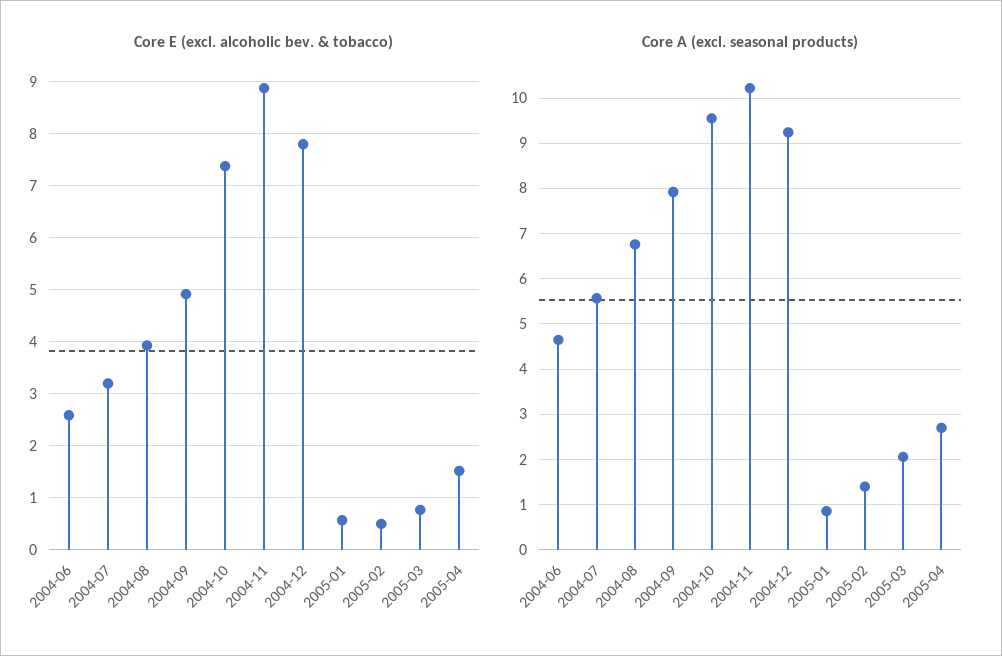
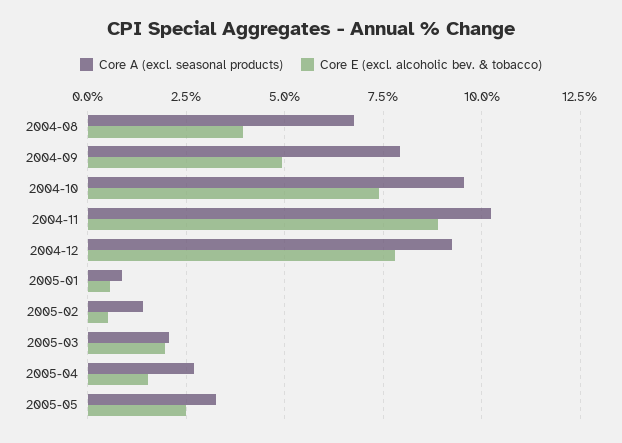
Core E (excl. alcoholic bev. & tobacco), 2004-06: 2.6 -> none
Core E (excl. alcoholic bev. & tobacco), 2004-07: 3.2 -> none
Core E (excl. alcoholic bev. & tobacco), 2005-03: 0.8 -> 2
Core A (excl. seasonal products), 2004-06: 4.6 -> none
Core A (excl. seasonal products), 2004-07: 5.6 -> none
Core A (excl. seasonal products), 2005-05: none -> 3.25
Core E (excl. alcoholic bev. & tobacco), 2005-05: none -> 2.5

